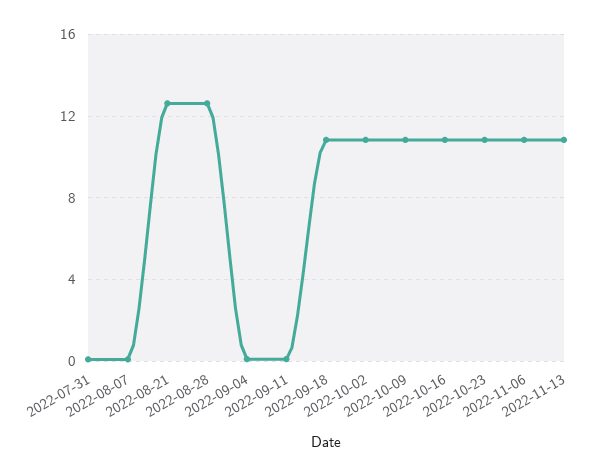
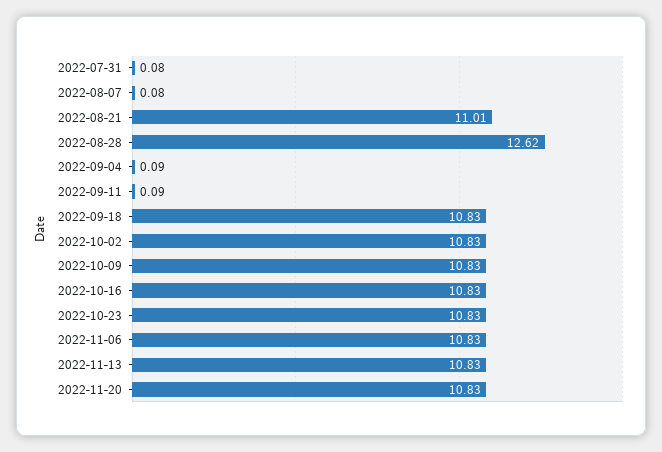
2022-08-21: 12.5 -> 11.01
2022-11-20: none -> 10.83

